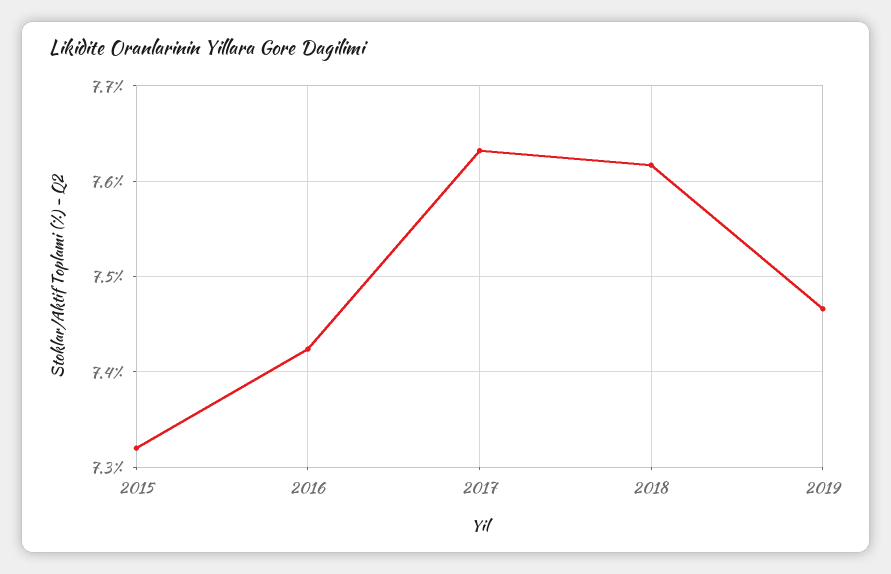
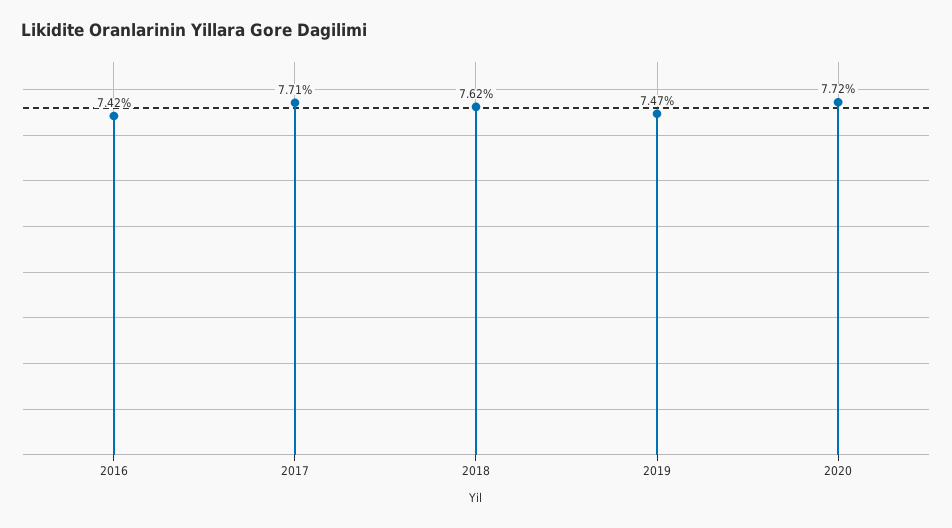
2015: 7.32 -> none
2017: 7.63 -> 7.71
2020: none -> 7.72

